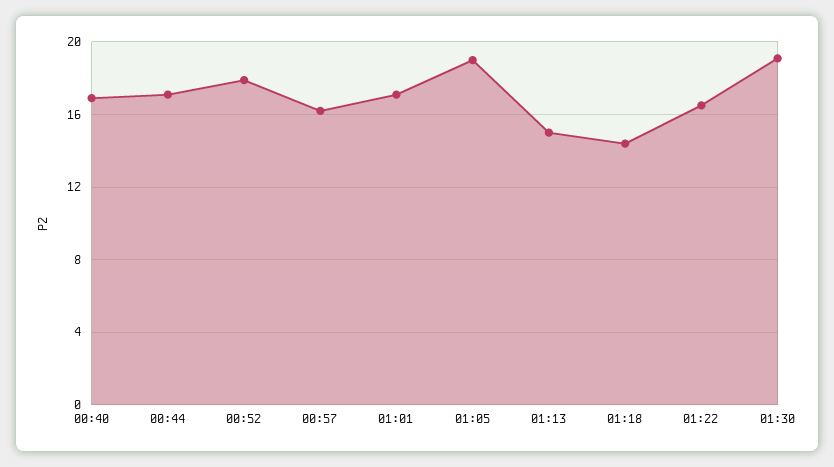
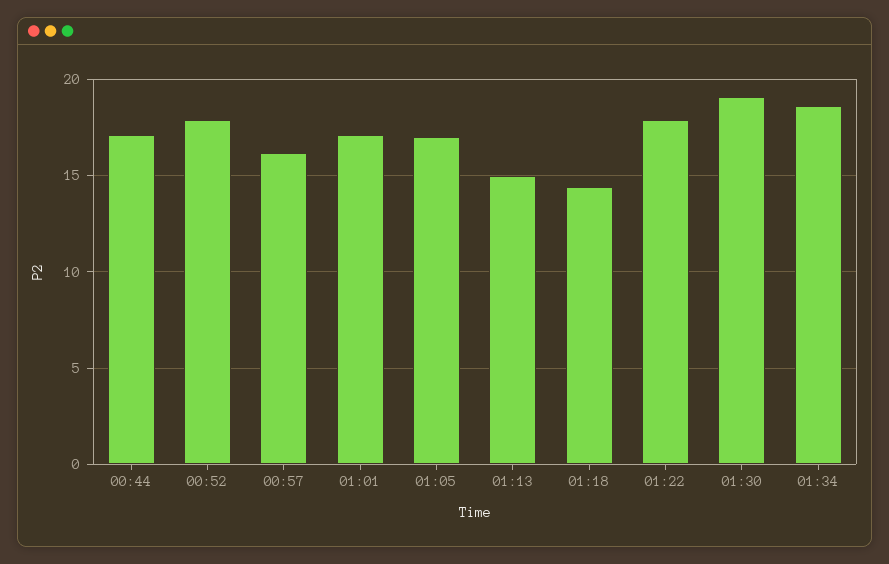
00:40: 17 -> none
01:05: 19 -> 17
01:22: 16.5 -> 18
01:34: none -> 18.5

